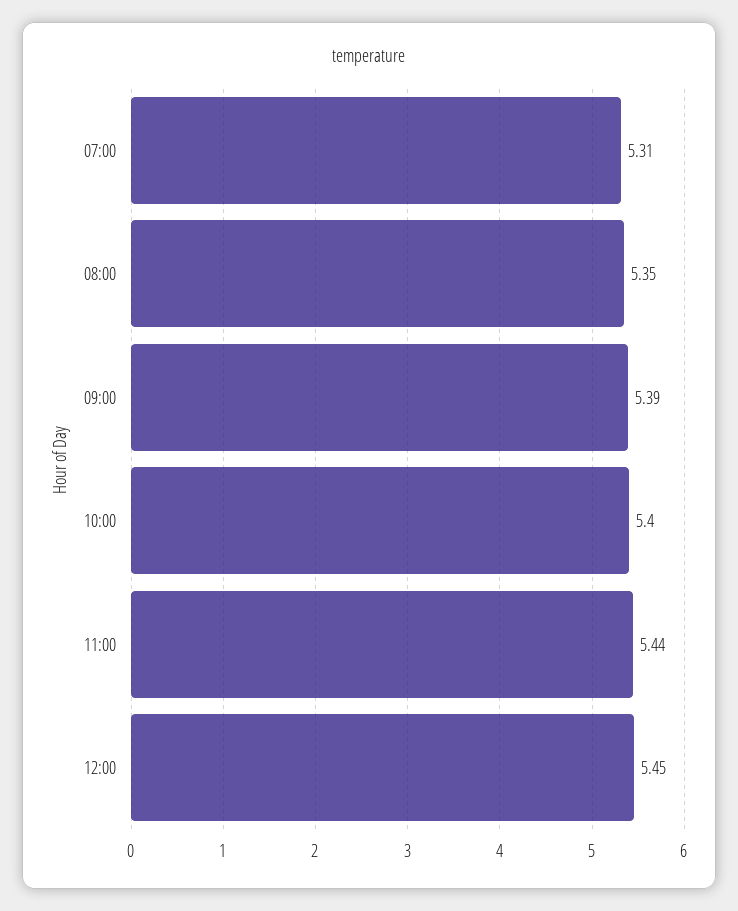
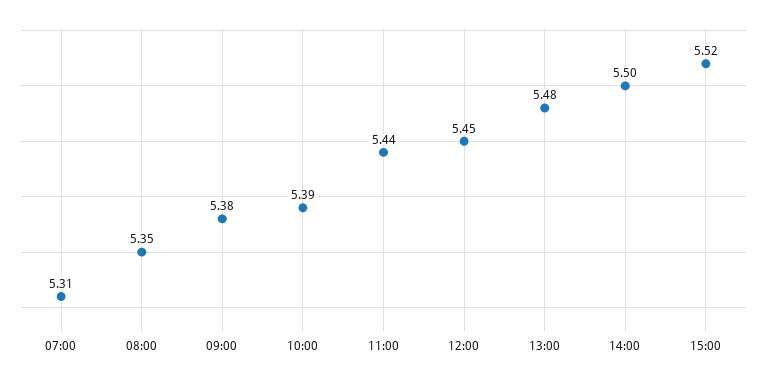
09:00: 5.39 -> 5.38
10:00: 5.4 -> 5.39
13:00: none -> 5.48
14:00: none -> 5.5
15:00: none -> 5.52

